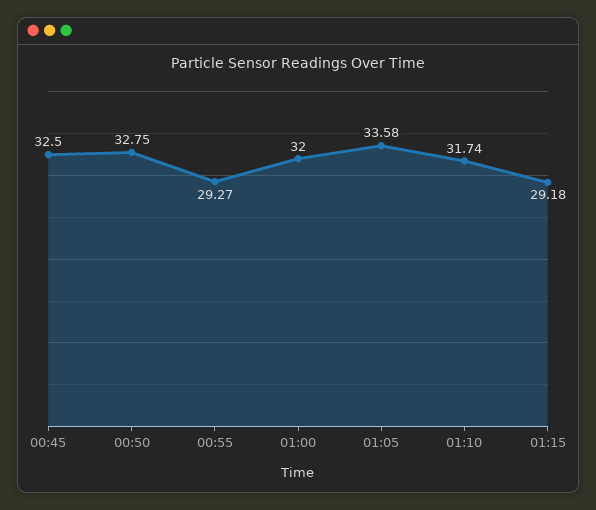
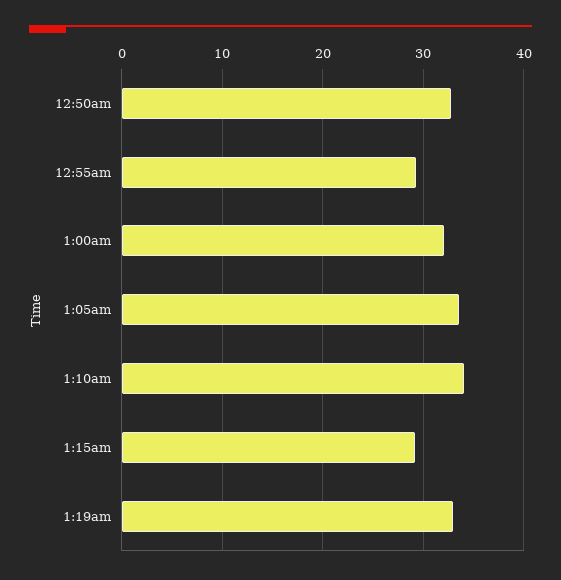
00:45: 32.5 -> none
01:10: 31.74 -> 34
1:19am: none -> 33

